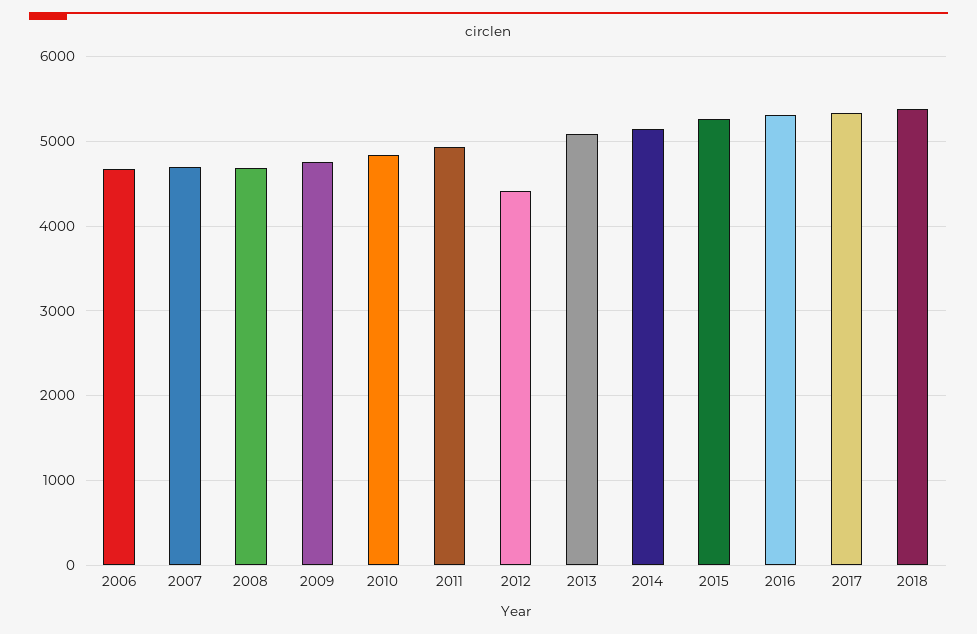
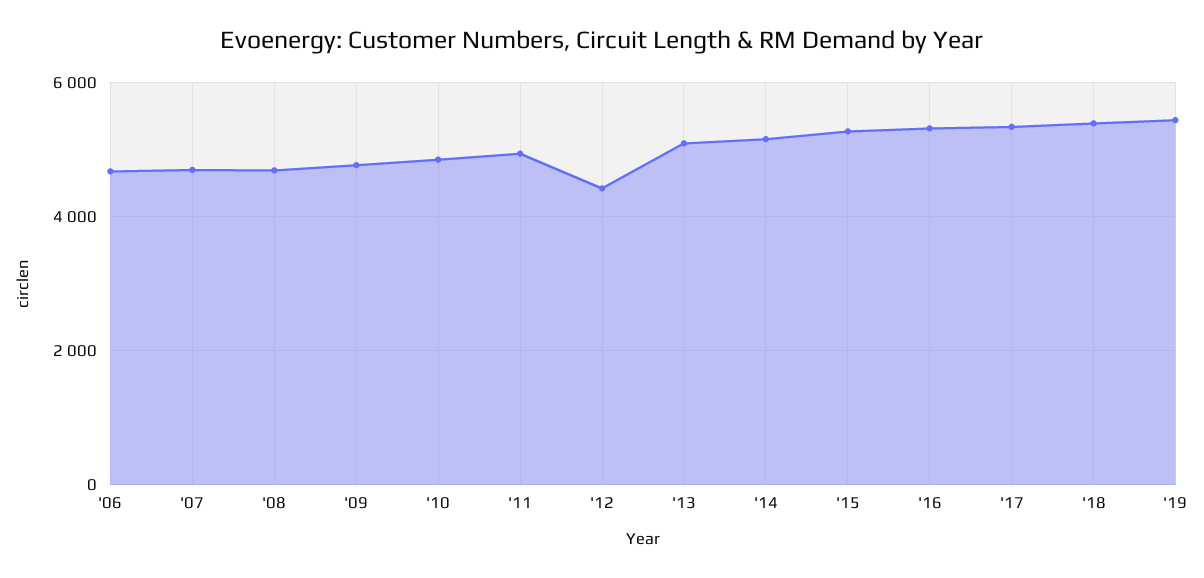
'19: none -> 5400

